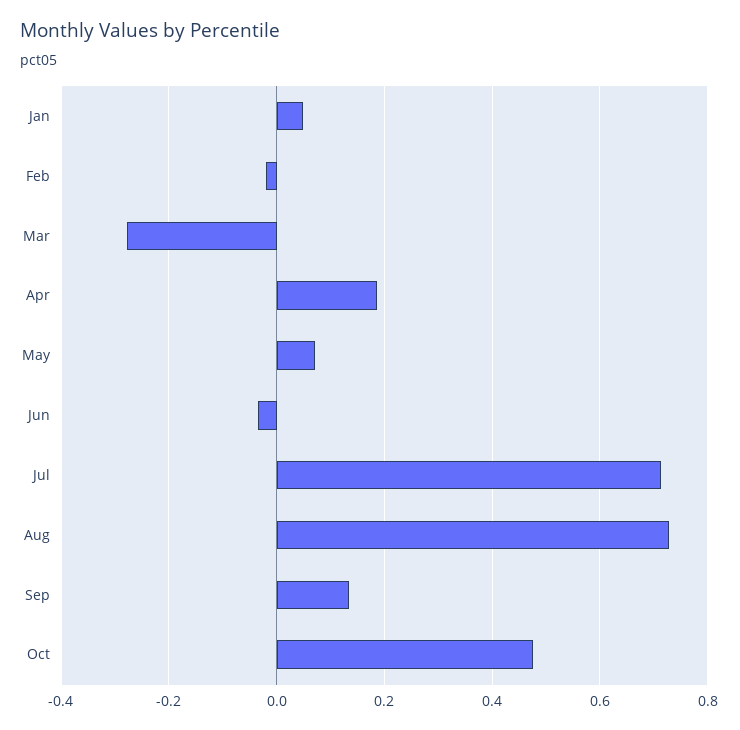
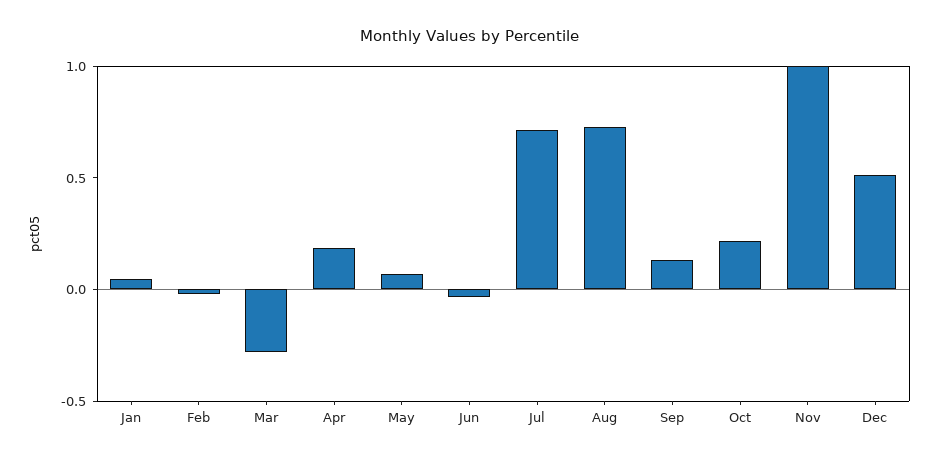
Oct: 0.48 -> 0.2
Nov: none -> 1
Dec: none -> 0.5

